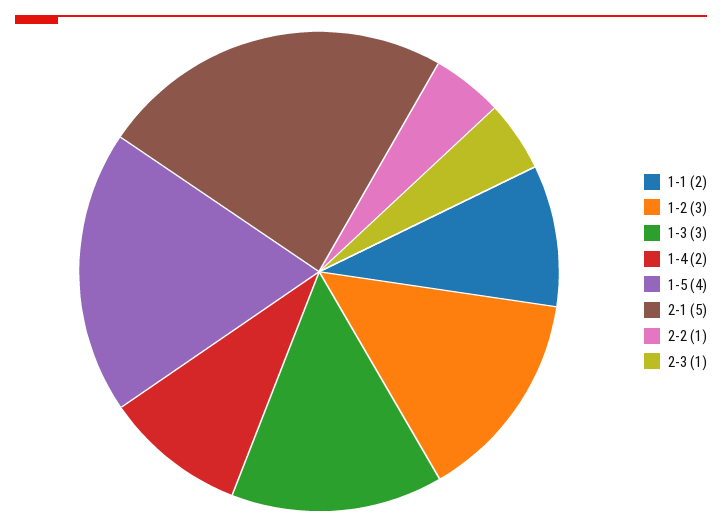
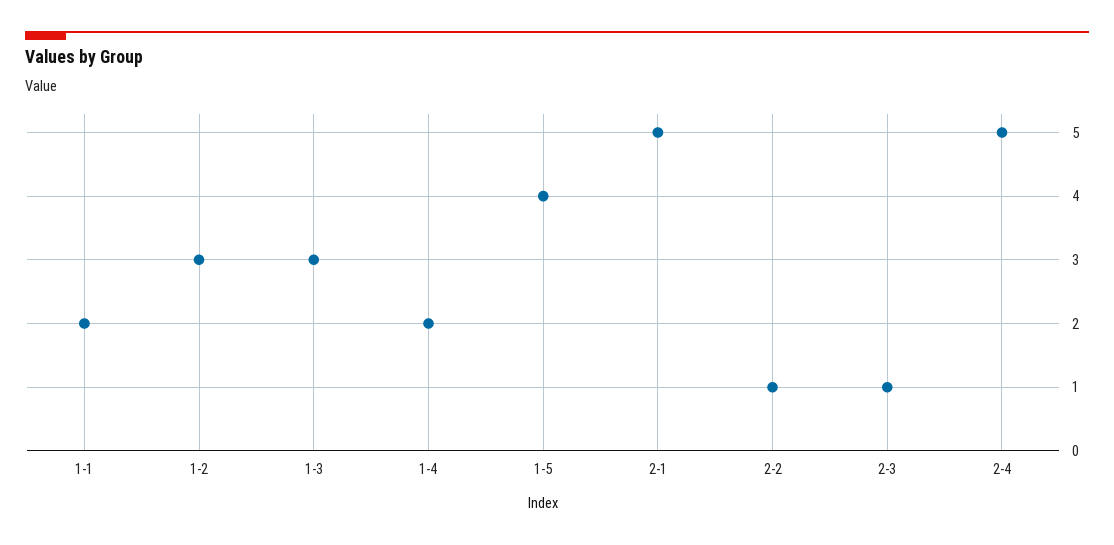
2-4: none -> 5

